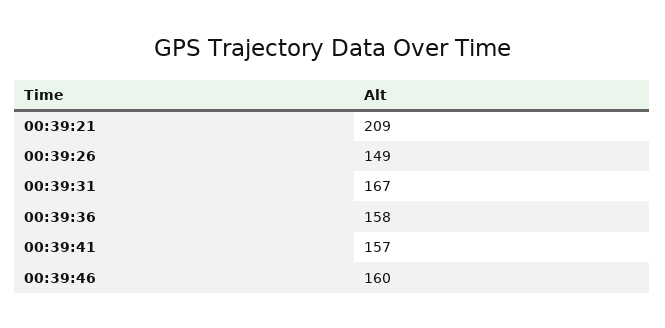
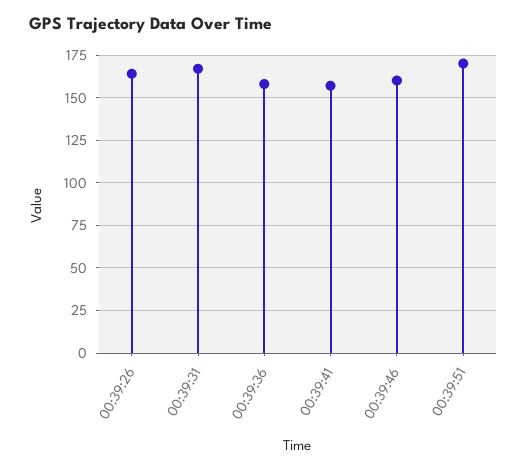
00:39:21: 209 -> none
00:39:26: 149 -> 165
00:39:51: none -> 170

